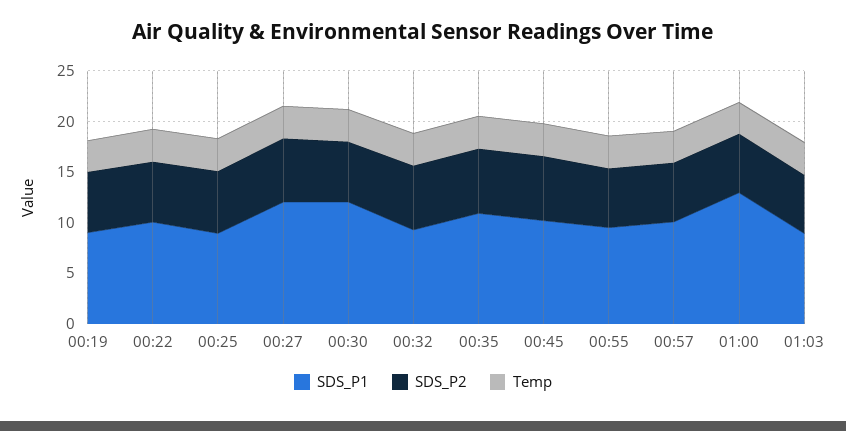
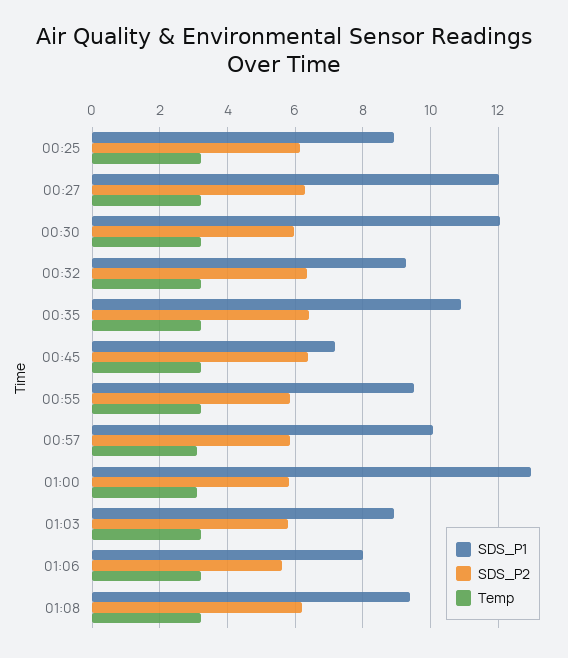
SDS_P1, 00:19: 9 -> none
SDS_P2, 00:19: 6 -> none
Temp, 00:19: 3 -> none
SDS_P1, 00:22: 10 -> none
SDS_P2, 00:22: 6 -> none
Temp, 00:22: 3 -> none
SDS_P1, 00:45: 10 -> 7.2
SDS_P1, 01:06: none -> 8
SDS_P2, 01:06: none -> 5.6
Temp, 01:06: none -> 3.2
SDS_P1, 01:08: none -> 9.4
SDS_P2, 01:08: none -> 6.2
Temp, 01:08: none -> 3.2

